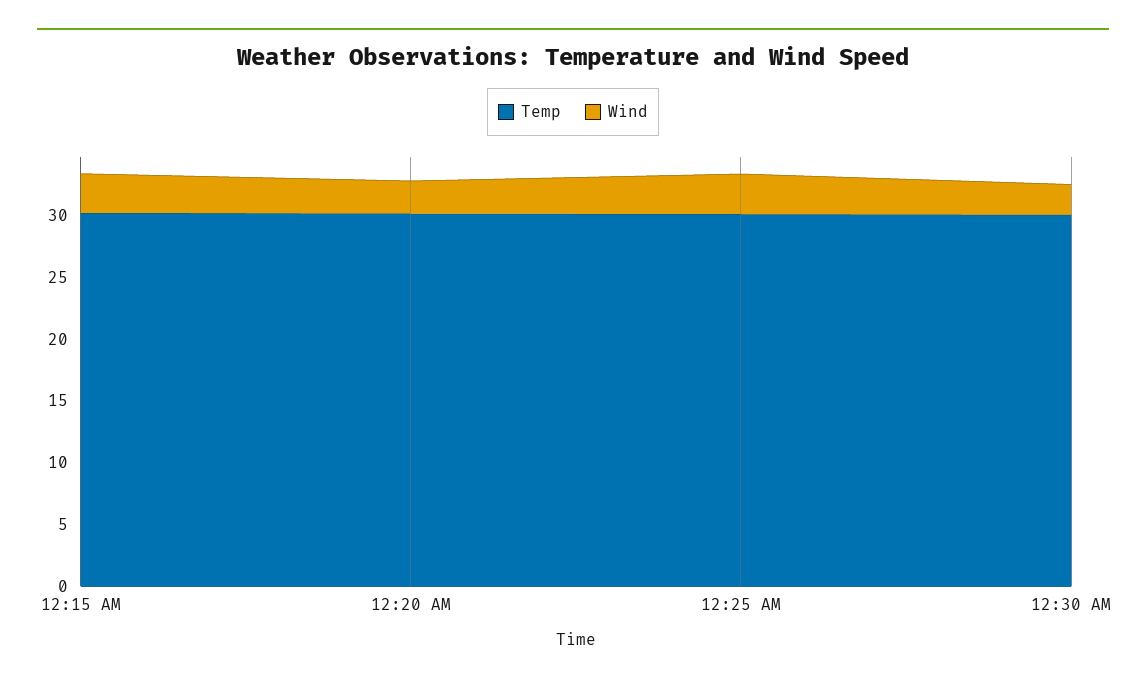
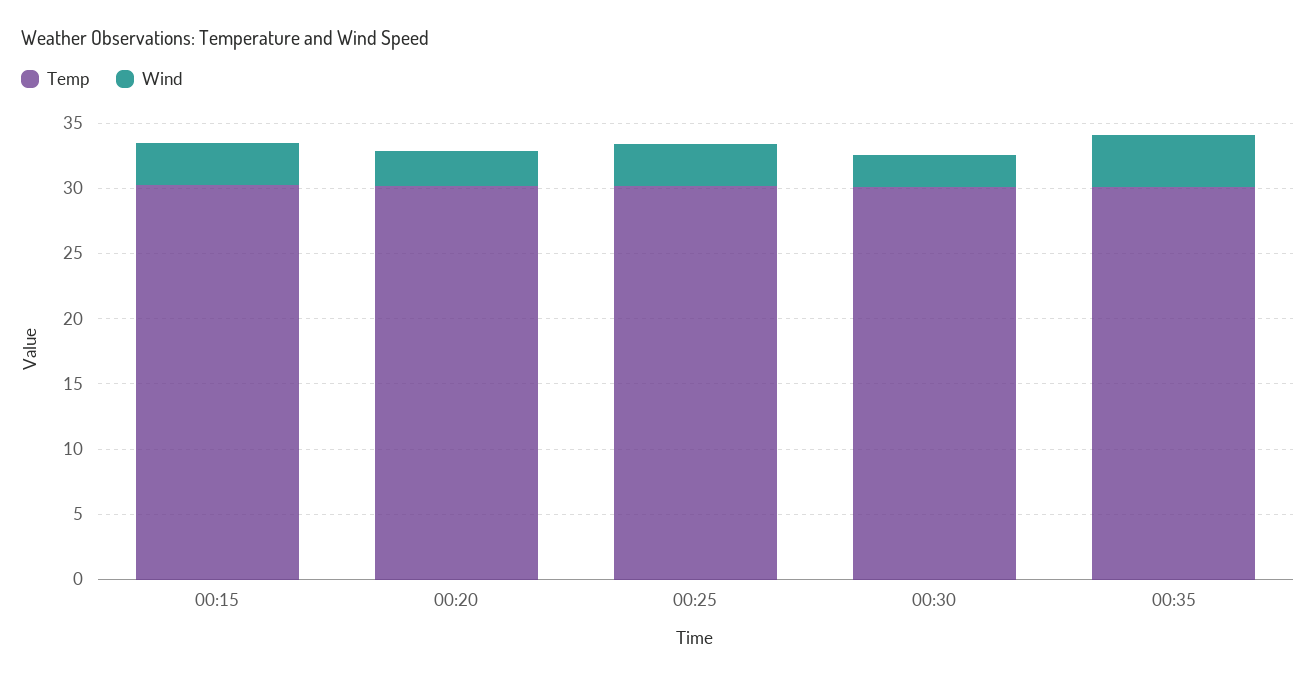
Temp, 00:35: none -> 30
Wind, 00:35: none -> 4

